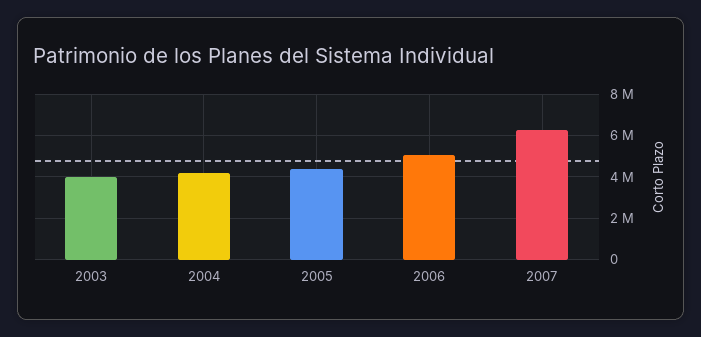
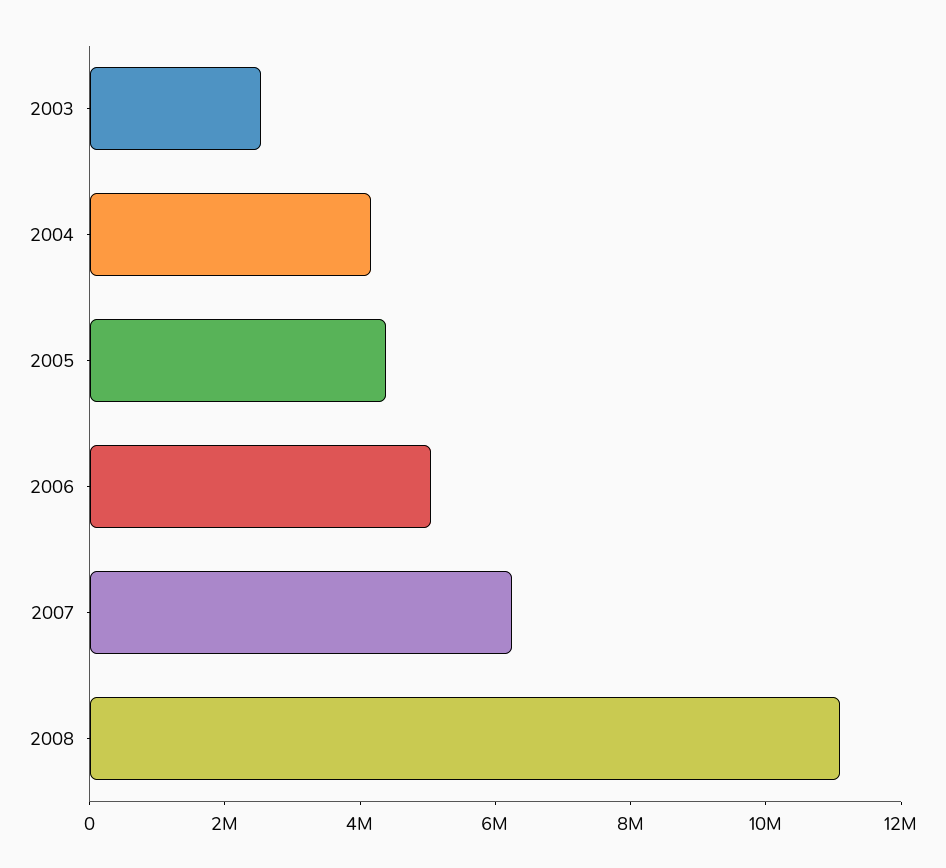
2003: 4000000 -> 2500000
2008: none -> 11000000

